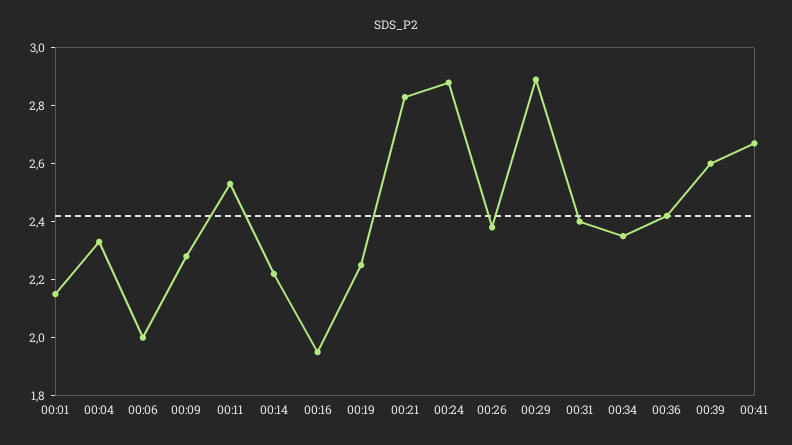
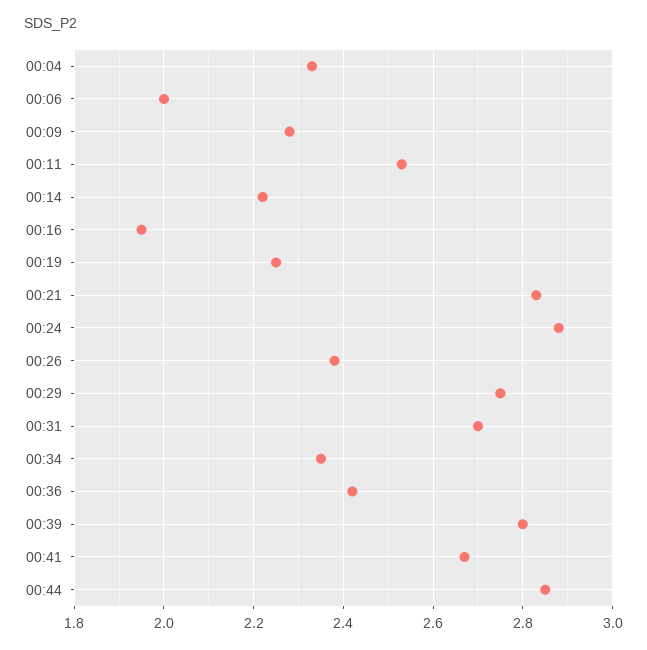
00:01: 2.15 -> none
00:29: 2.9 -> 2.75
00:31: 2.4 -> 2.7
00:39: 2.6 -> 2.8
00:44: none -> 2.85

